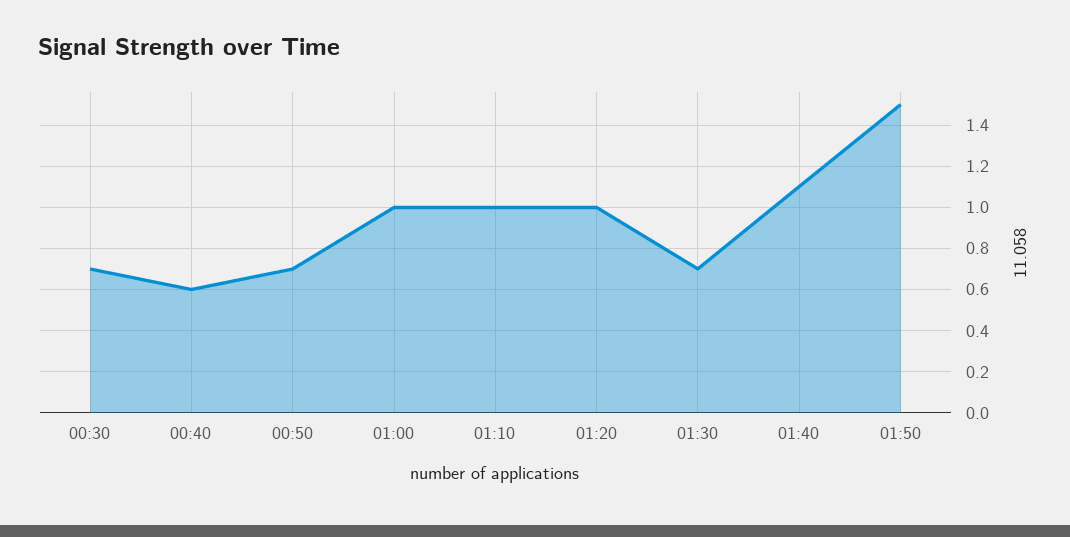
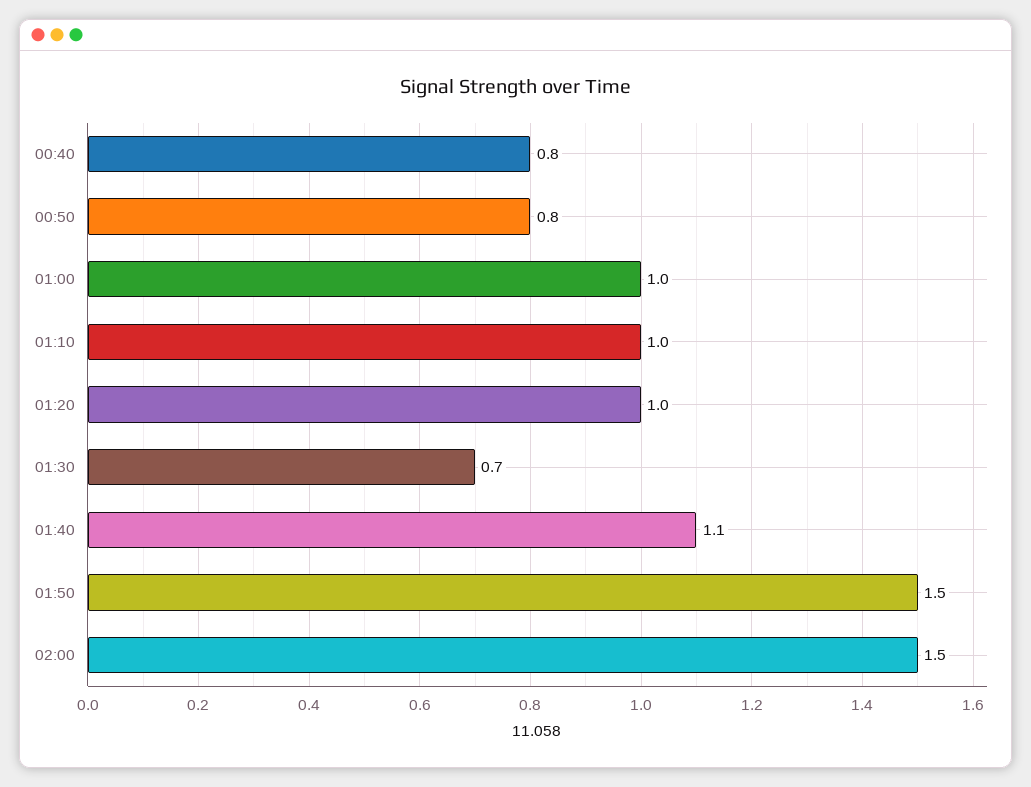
00:30: 0.7 -> none
00:40: 0.6 -> 0.8
00:50: 0.7 -> 0.8
02:00: none -> 1.5

